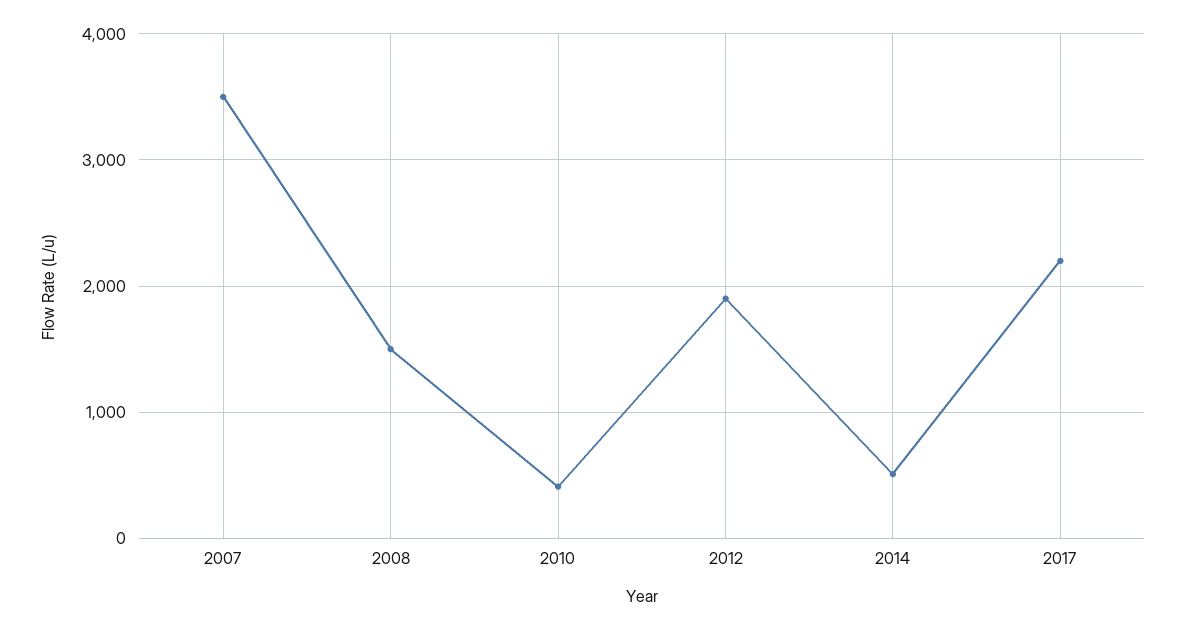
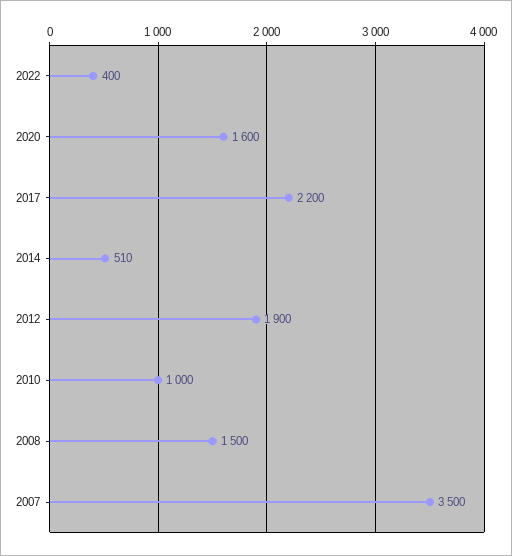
2010: 400 -> 1000
2022: none -> 400
2020: none -> 1600

